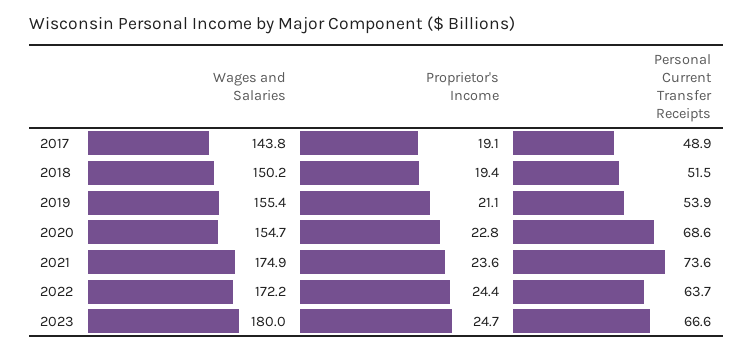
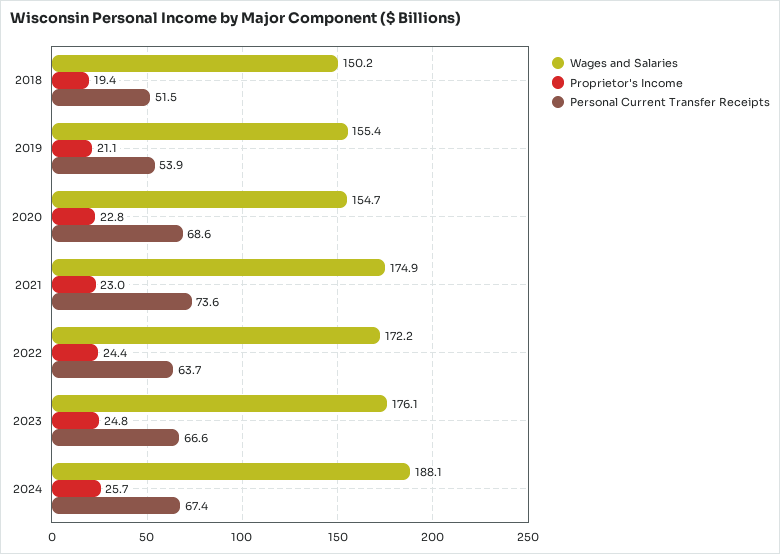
Wages and Salaries, 2017: 143.8 -> none
Proprietor's Income, 2017: 19.1 -> none
Personal Current Transfer Receipts, 2017: 48.9 -> none
Proprietor's Income, 2021: 23.6 -> 23
Wages and Salaries, 2023: 180 -> 176.1
Proprietor's Income, 2023: 24.7 -> 24.8
Wages and Salaries, 2024: none -> 188.1
Proprietor's Income, 2024: none -> 25.7
Personal Current Transfer Receipts, 2024: none -> 67.4

